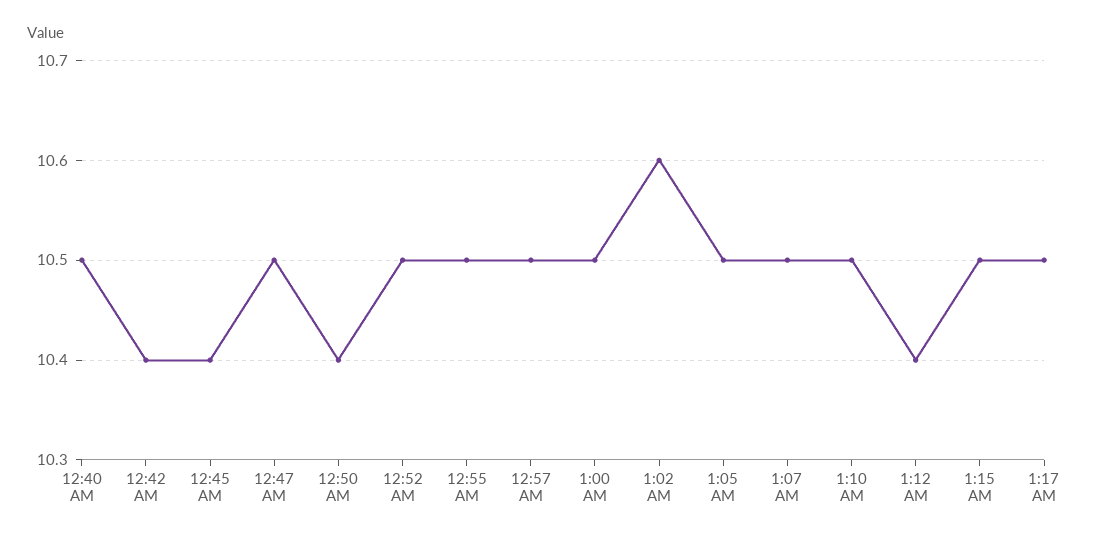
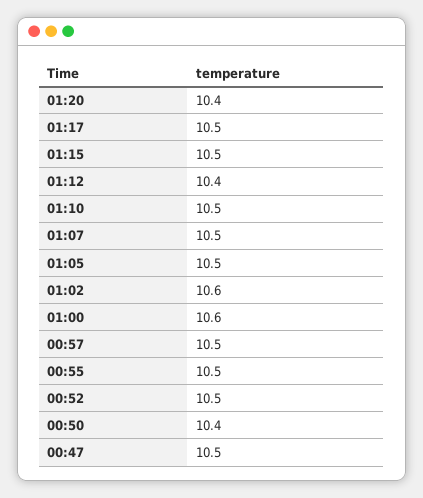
12:40 AM: 10.5 -> none
12:42 AM: 10.4 -> none
12:45 AM: 10.4 -> none
1:00 AM: 10.5 -> 10.6
01:20: none -> 10.4

